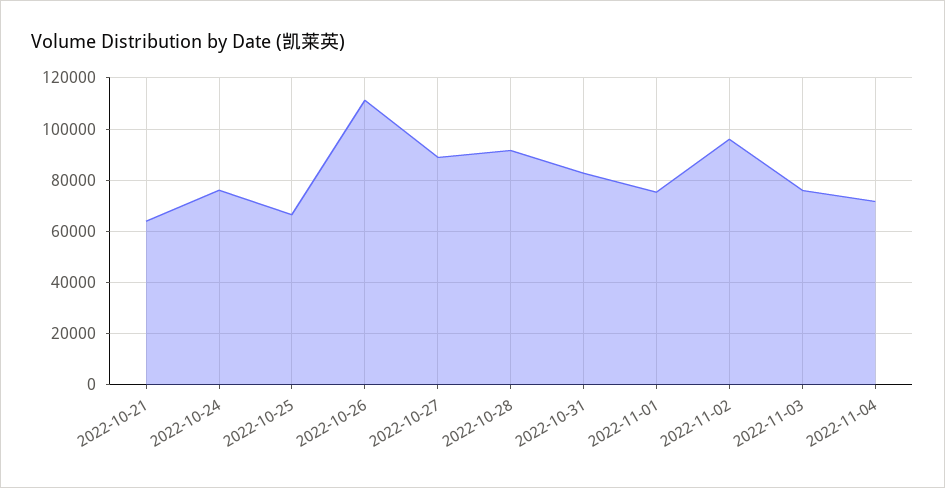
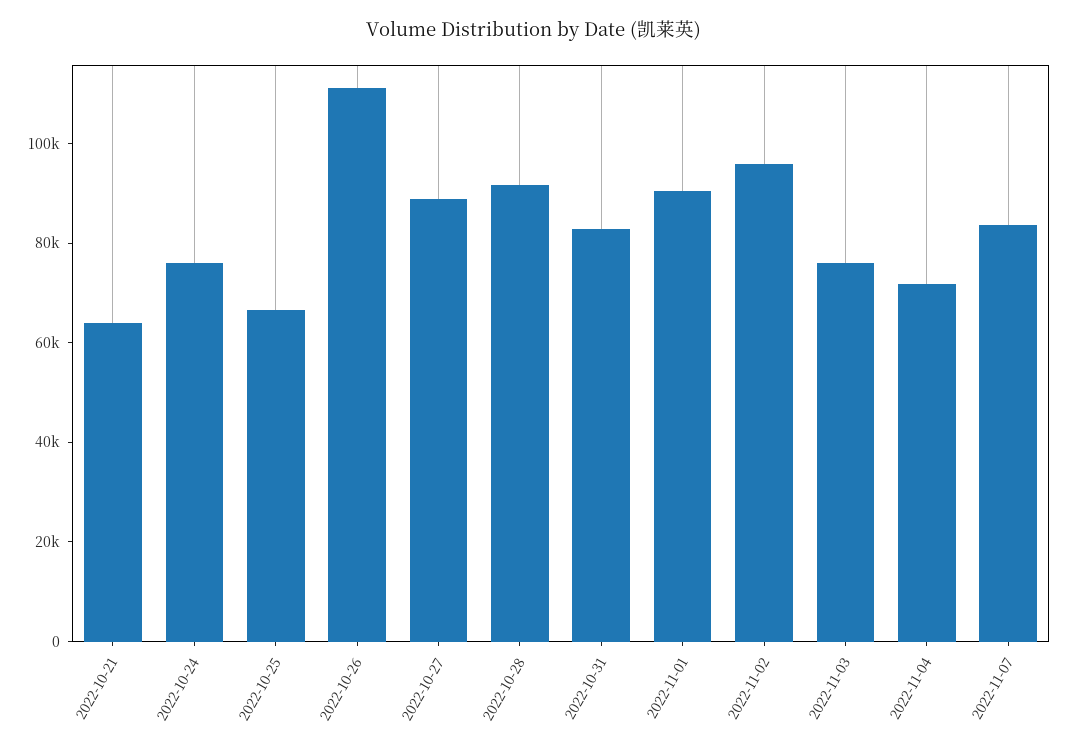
2022-11-01: 75000 -> 90000
2022-11-07: none -> 85000

